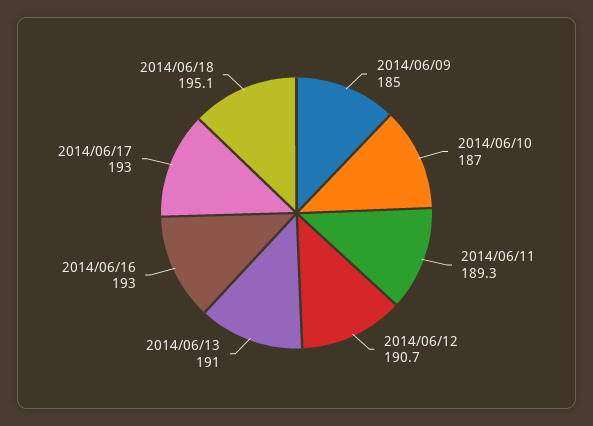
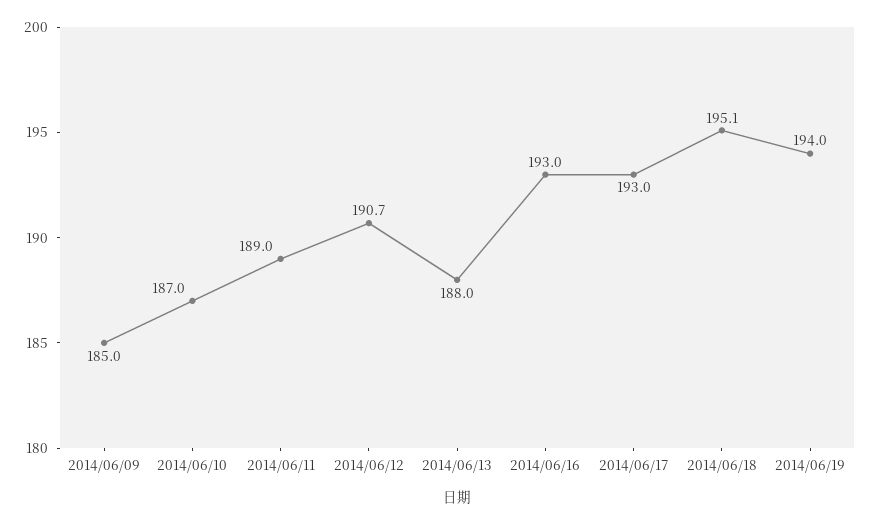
2014/06/11: 189.3 -> 189
2014/06/13: 191 -> 188
2014/06/19: none -> 194

